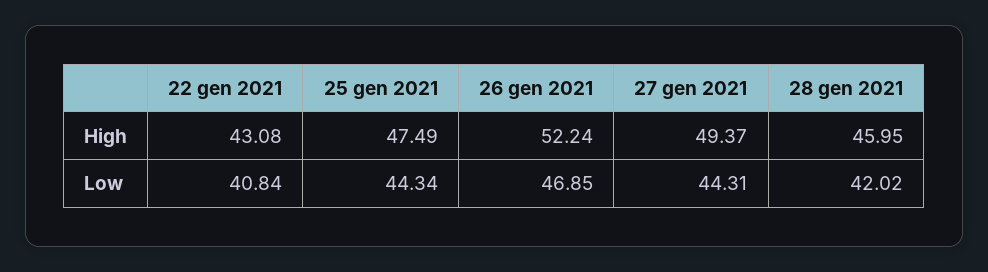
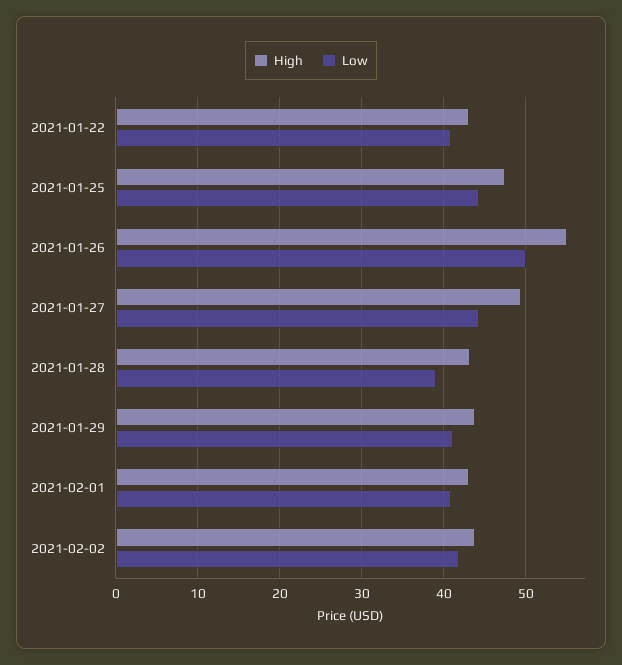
High, 26 gen 2021: 52.24 -> 55
High, 28 gen 2021: 45.95 -> 43
Low, 26 gen 2021: 46.85 -> 50
Low, 28 gen 2021: 42.02 -> 39
High, 2021-01-29: none -> 44
Low, 2021-01-29: none -> 41
High, 2021-02-01: none -> 43
Low, 2021-02-01: none -> 41
High, 2021-02-02: none -> 44
Low, 2021-02-02: none -> 42

